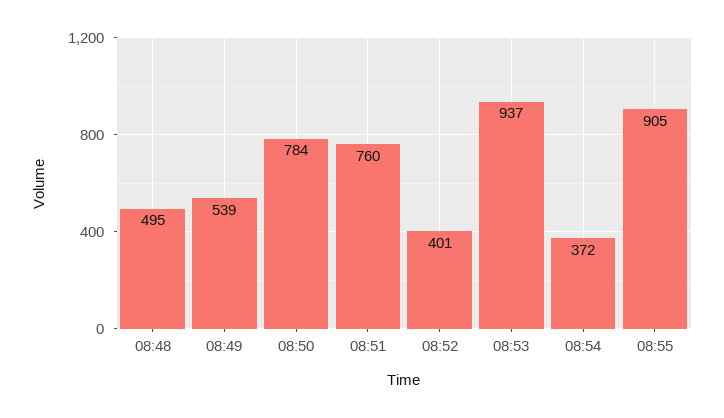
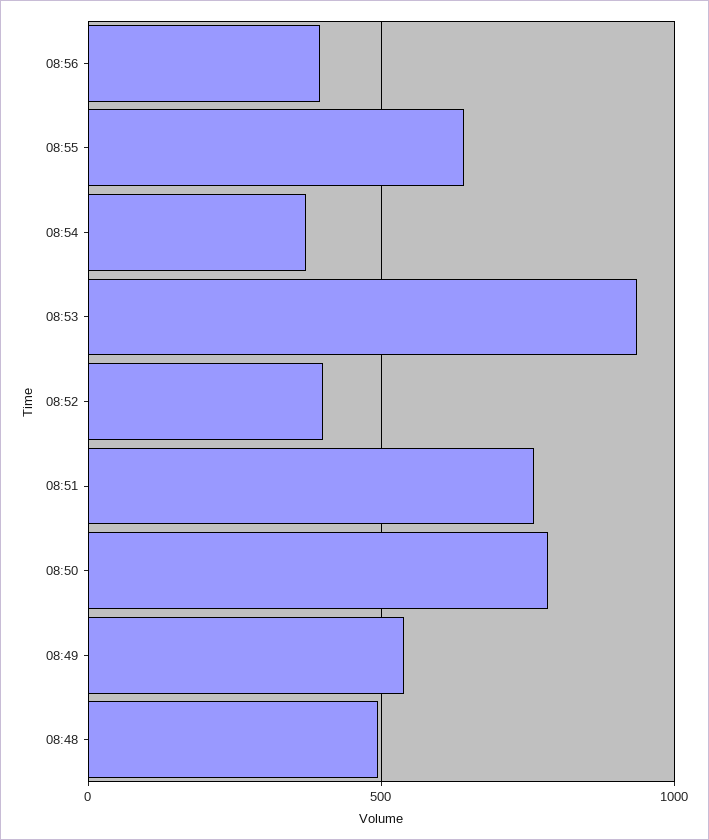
08:55: 905 -> 650
08:56: none -> 400

